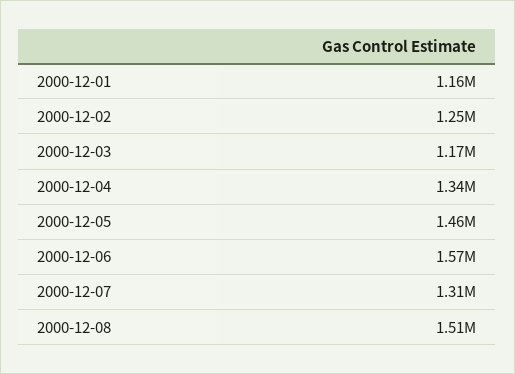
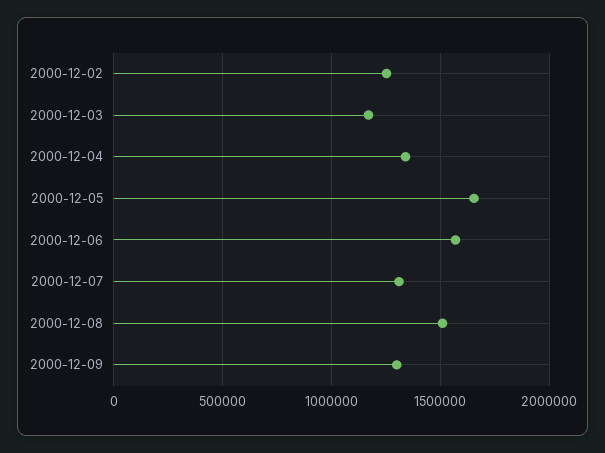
2000-12-01: 1160000 -> none
2000-12-05: 1460000 -> 1650000
2000-12-09: none -> 1300000

